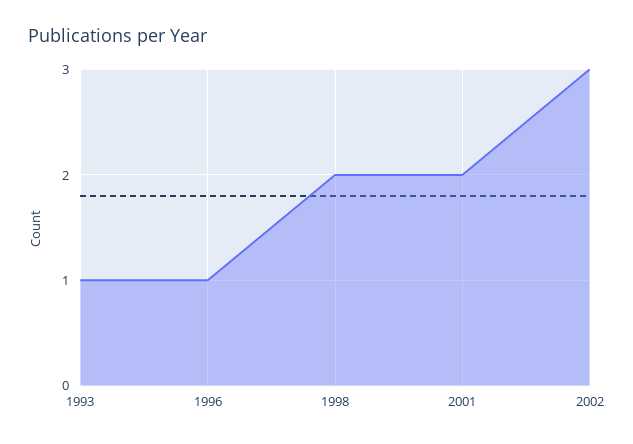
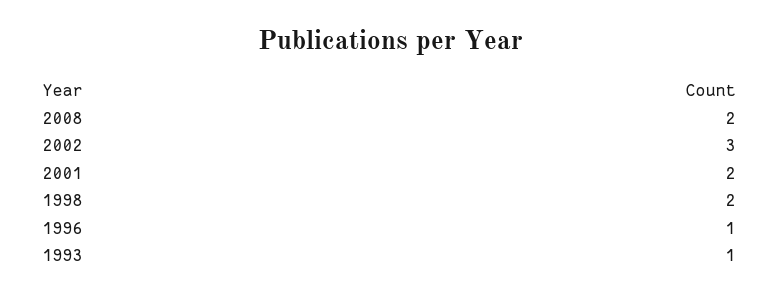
2008: none -> 2

